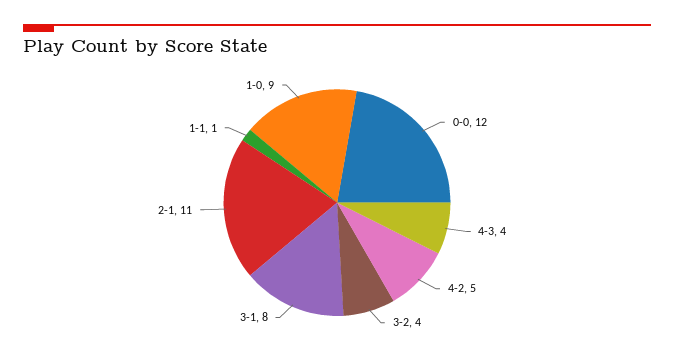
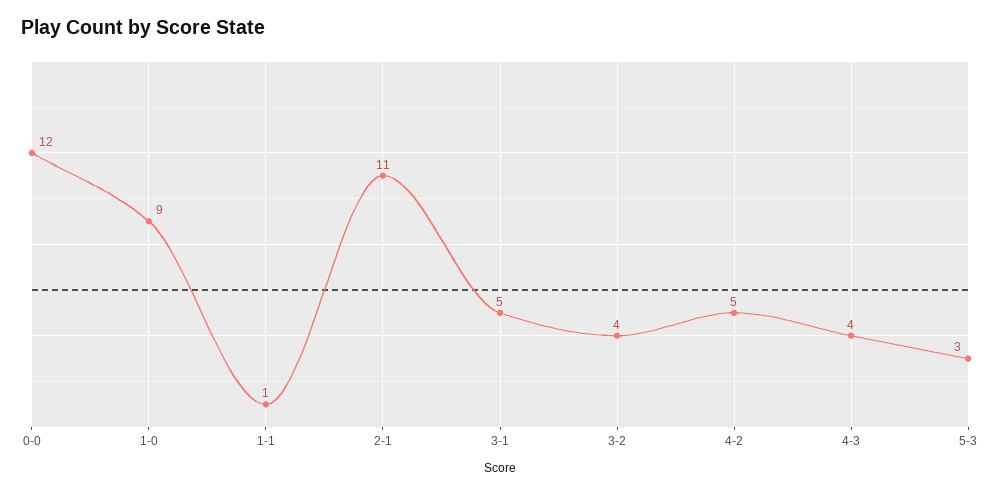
3-1: 8 -> 5
5-3: none -> 3

